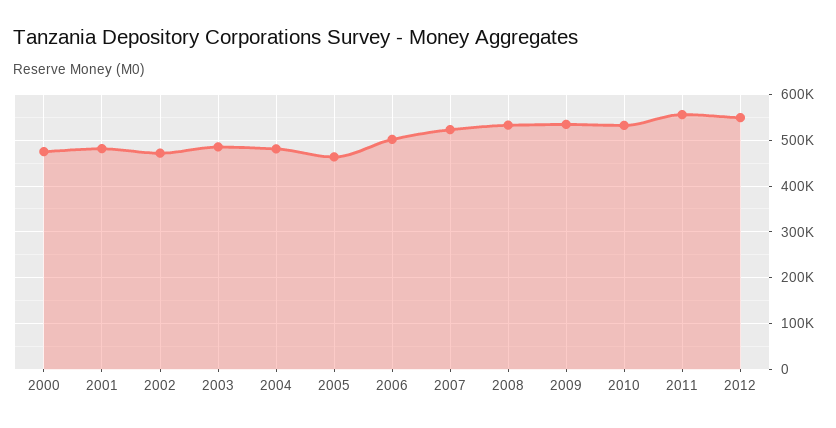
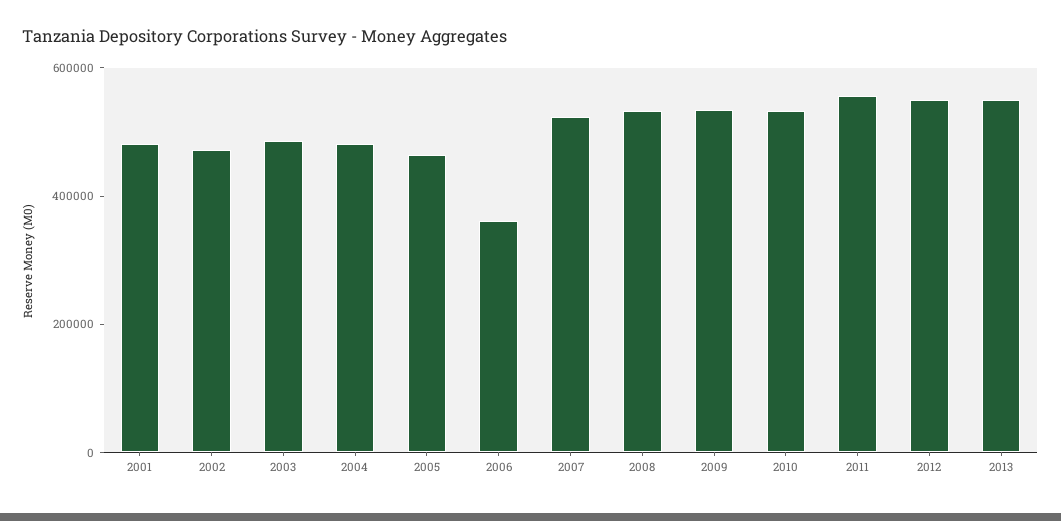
2000: 480000 -> none
2006: 500000 -> 350000
2013: none -> 550000

